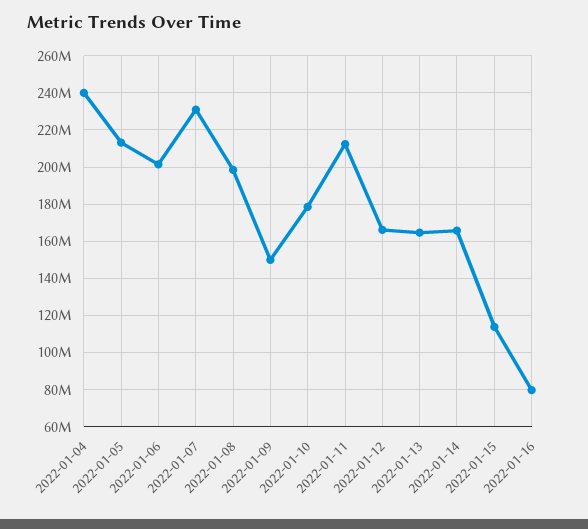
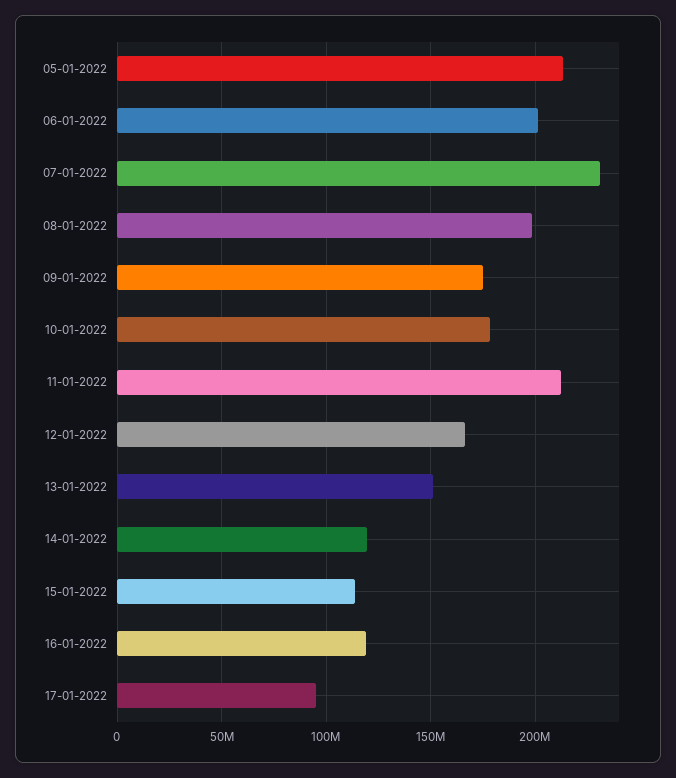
2022-01-04: 240000000 -> none
2022-01-09: 150000000 -> 175000000
2022-01-13: 165000000 -> 150000000
2022-01-14: 165000000 -> 120000000
2022-01-16: 80000000 -> 120000000
17-01-2022: none -> 95000000

